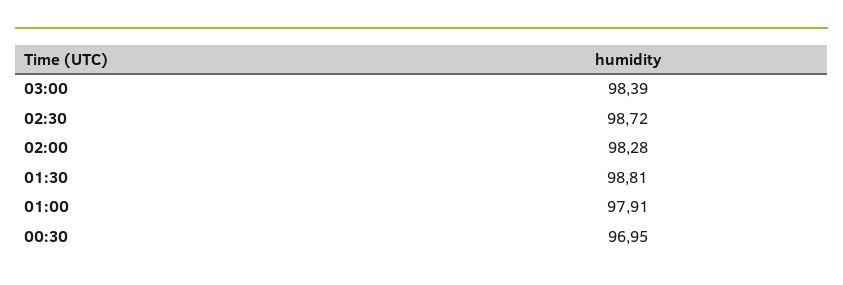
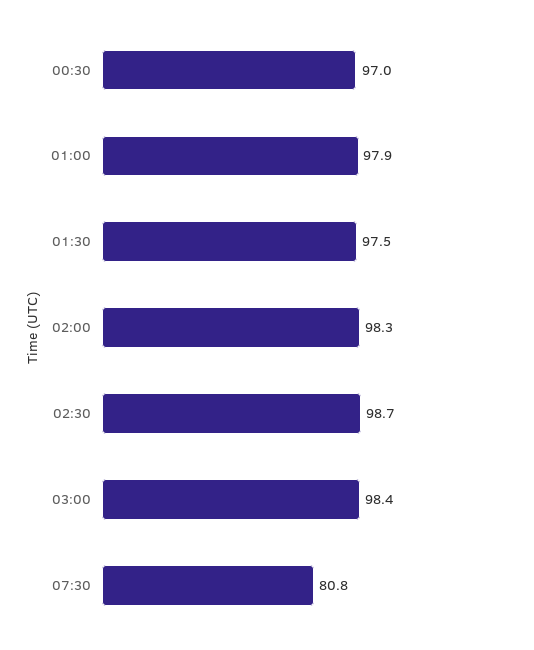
01:30: 98.81 -> 97.5
07:30: none -> 80.8

